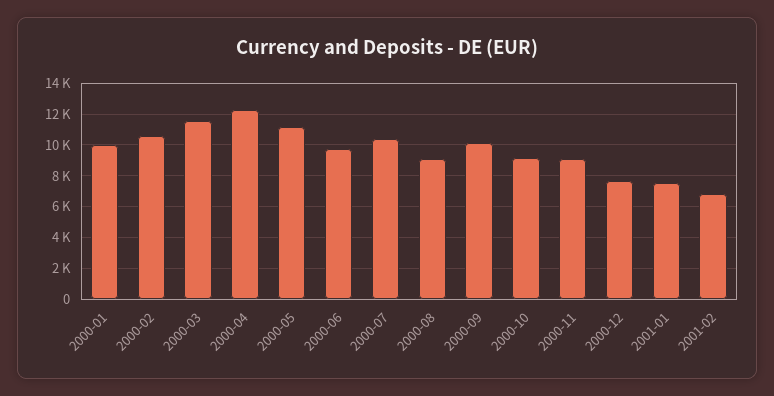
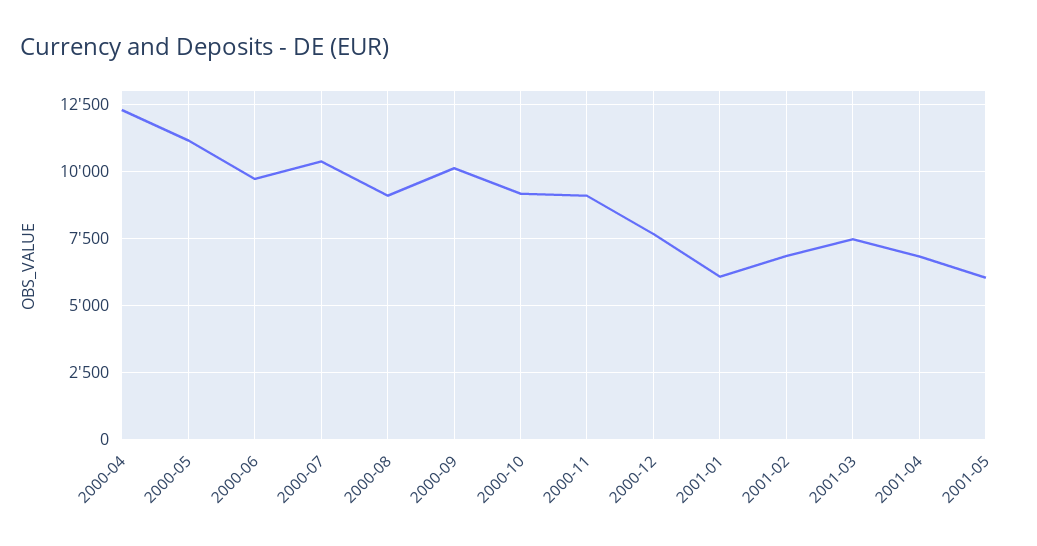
2000-01: 10000 -> none
2000-02: 10500 -> none
2000-03: 11500 -> none
2001-01: 7500 -> 6000
2001-03: none -> 7500
2001-04: none -> 6750
2001-05: none -> 6000

